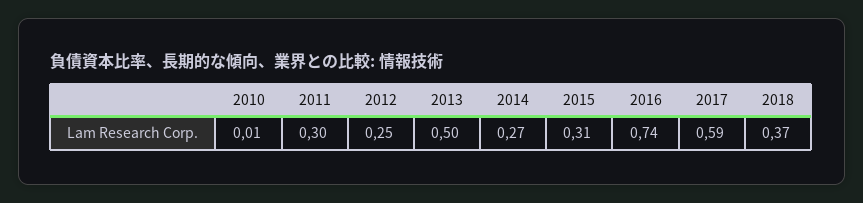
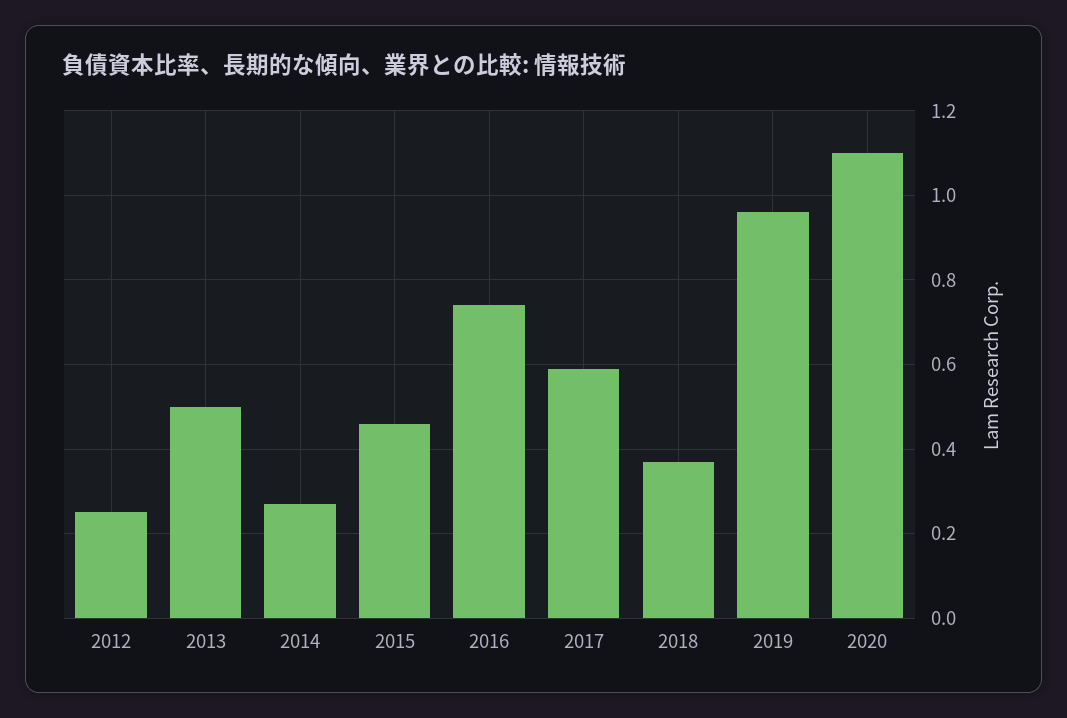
2010: 0.01 -> none
2011: 0.3 -> none
2015: 0.31 -> 0.45
2019: none -> 0.95
2020: none -> 1.1

